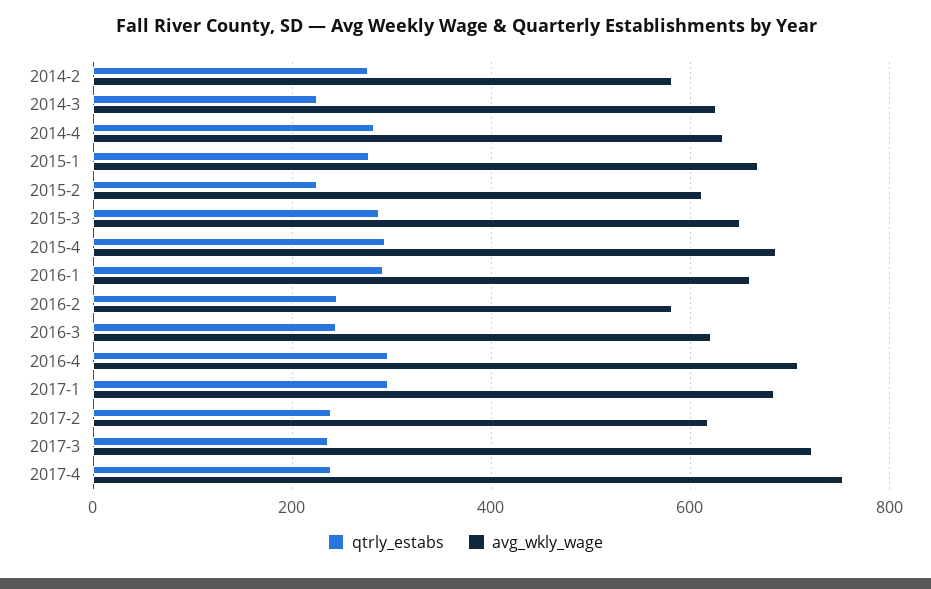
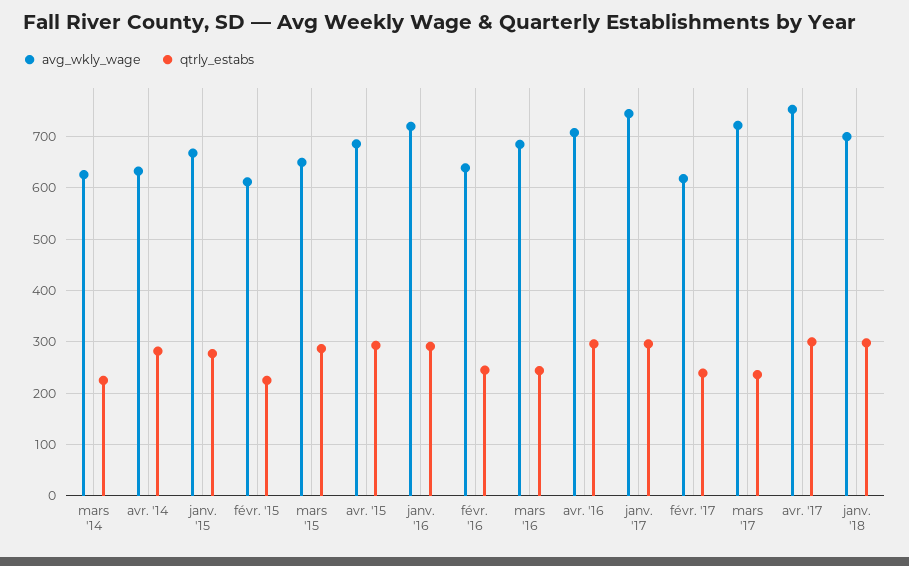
qtrly_estabs, 2014-2: 280 -> none
avg_wkly_wage, 2014-2: 580 -> none
avg_wkly_wage, 2016-1: 660 -> 720
avg_wkly_wage, 2016-2: 580 -> 640
avg_wkly_wage, 2016-3: 620 -> 680
avg_wkly_wage, 2017-1: 680 -> 740
qtrly_estabs, 2017-4: 240 -> 300
avg_wkly_wage, janv. '18: none -> 700
qtrly_estabs, janv. '18: none -> 300

